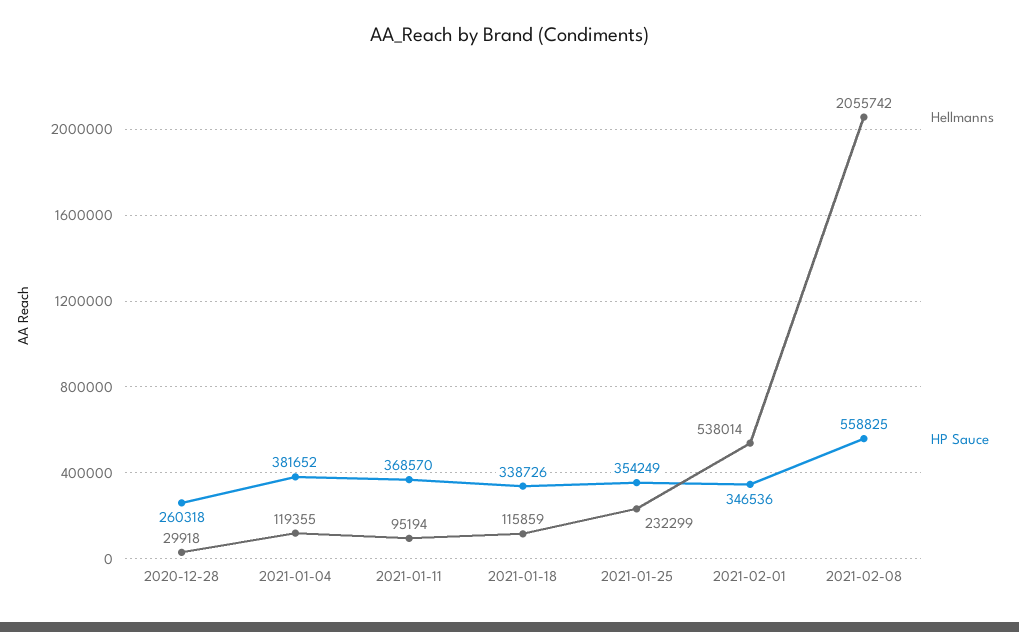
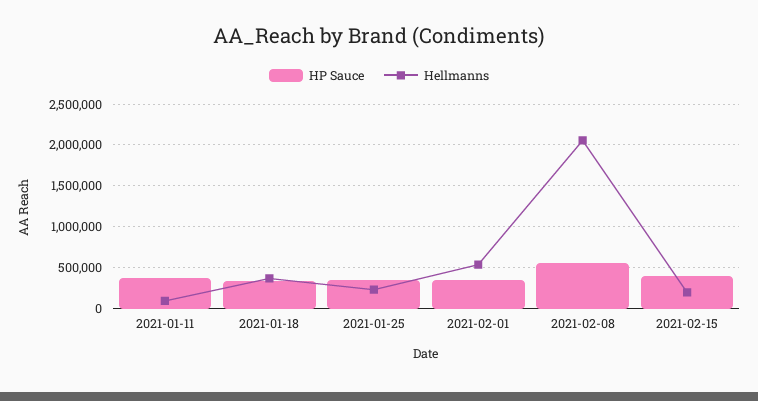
Hellmanns, 2020-12-28: 29918 -> none
HP Sauce, 2020-12-28: 260318 -> none
Hellmanns, 2021-01-04: 119355 -> none
HP Sauce, 2021-01-04: 381652 -> none
Hellmanns, 2021-01-18: 115859 -> 400000
HP Sauce, 2021-02-15: none -> 400000
Hellmanns, 2021-02-15: none -> 200000

